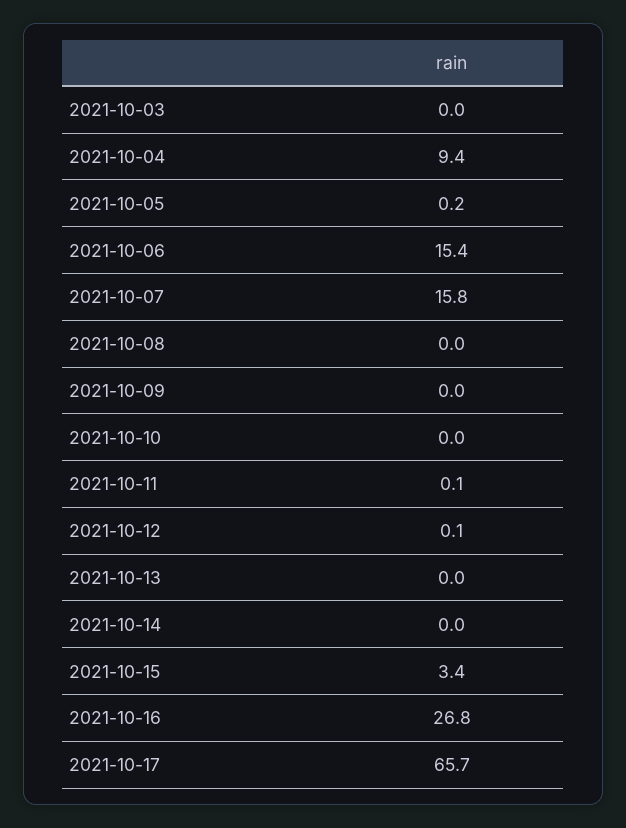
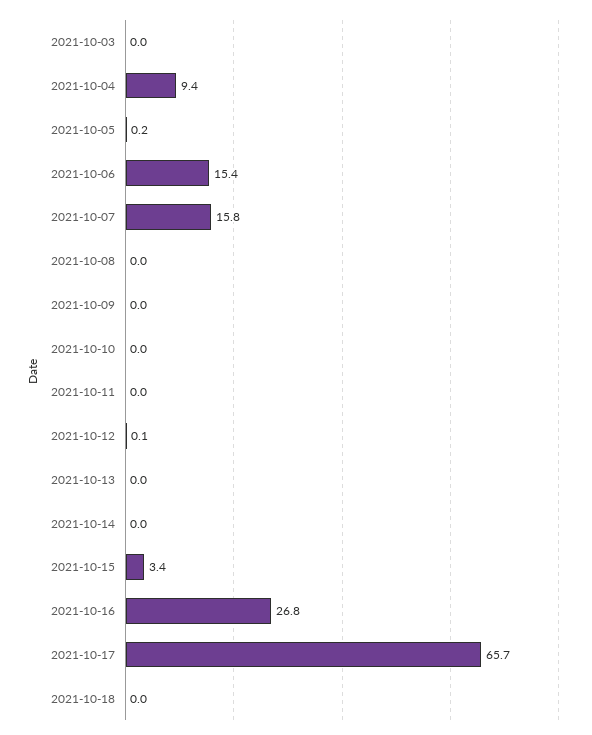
2021-10-11: 0.1 -> 0
2021-10-18: none -> 0

